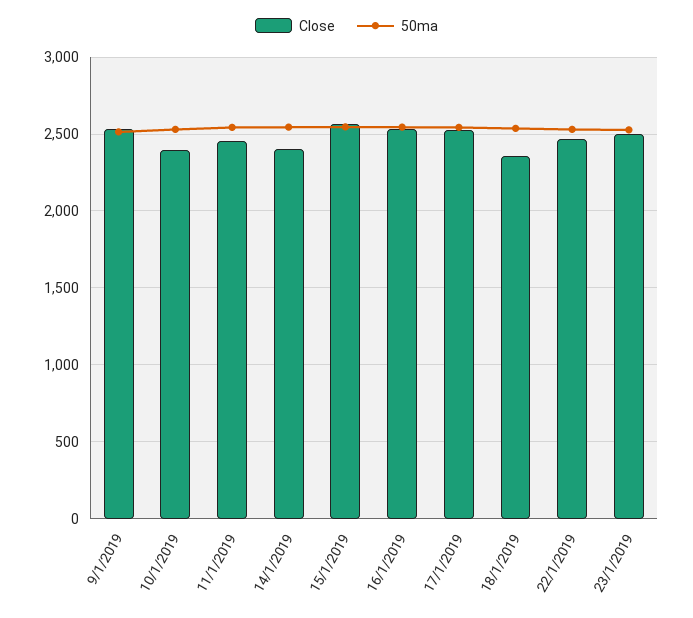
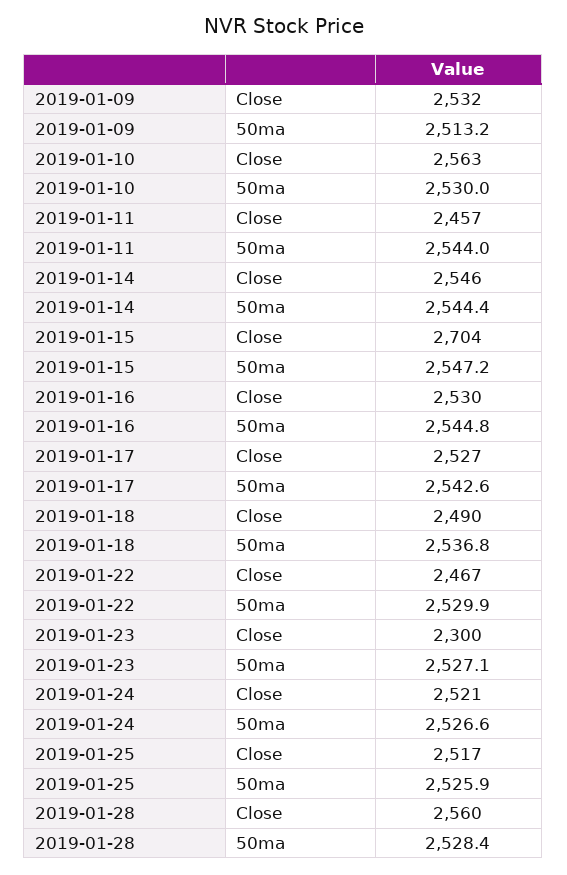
Close, 10/1/2019: 2400 -> 2563
Close, 14/1/2019: 2400 -> 2546
Close, 15/1/2019: 2550 -> 2704
Close, 18/1/2019: 2350 -> 2490
Close, 23/1/2019: 2500 -> 2300
Close, 2019-01-24: none -> 2521
50ma, 2019-01-24: none -> 2526.6
Close, 2019-01-25: none -> 2517
50ma, 2019-01-25: none -> 2525.9
Close, 2019-01-28: none -> 2560
50ma, 2019-01-28: none -> 2528.4

